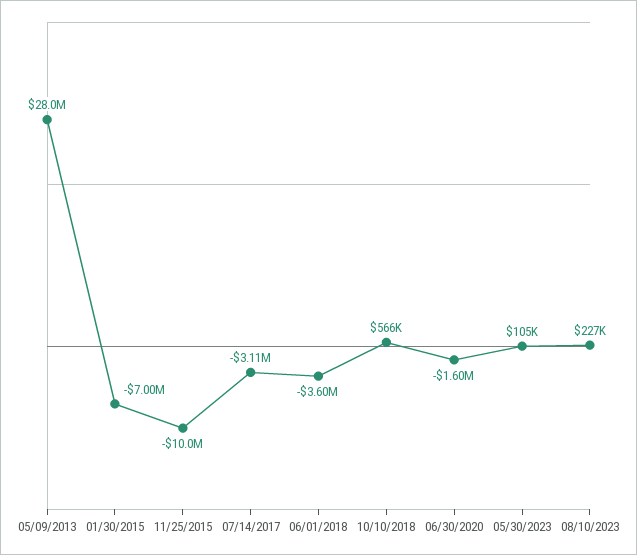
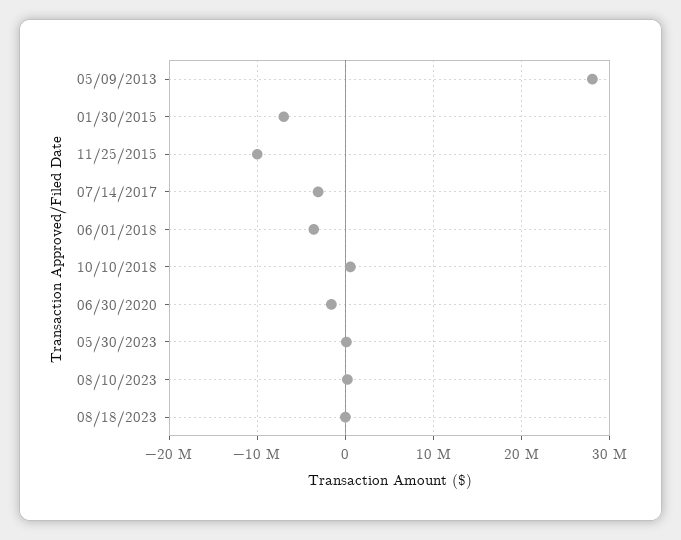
08/18/2023: none -> 0

